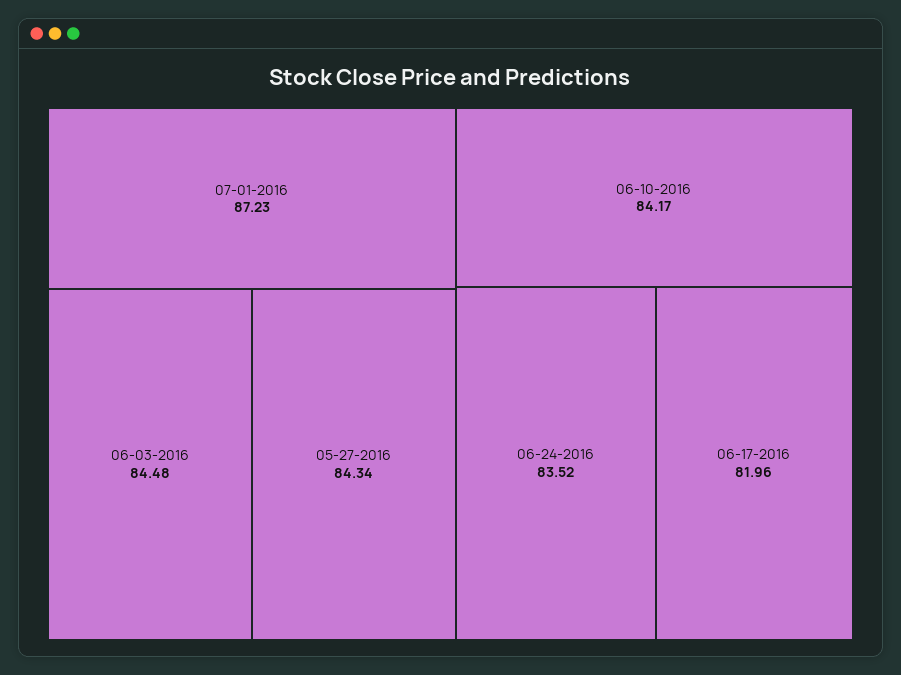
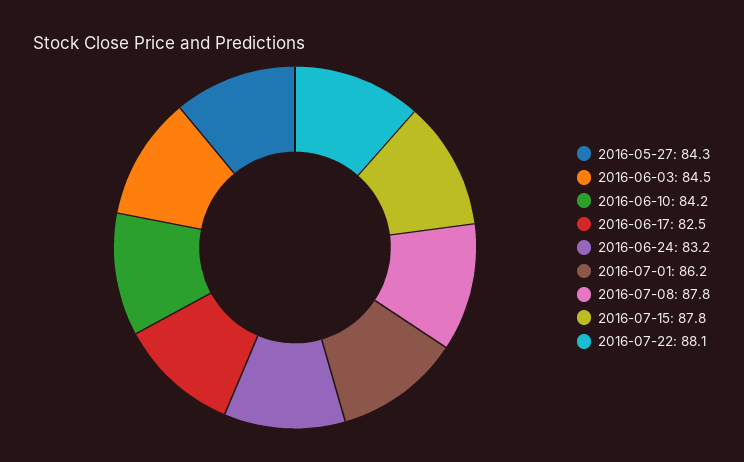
07-01-2016: 87.23 -> 86.2
06-24-2016: 83.52 -> 83.2
06-17-2016: 81.96 -> 82.5
2016-07-08: none -> 87.8
2016-07-15: none -> 87.8
2016-07-22: none -> 88.1

